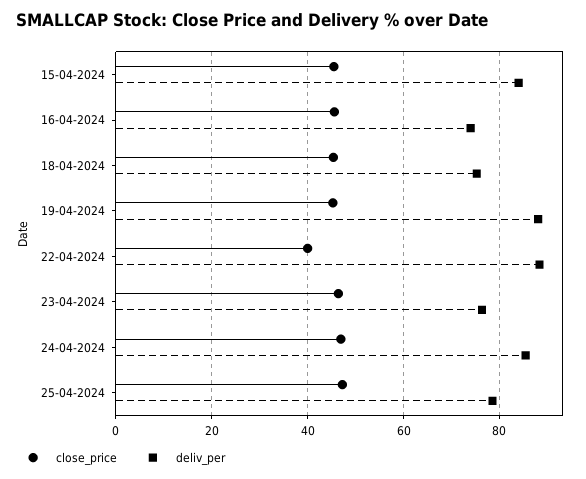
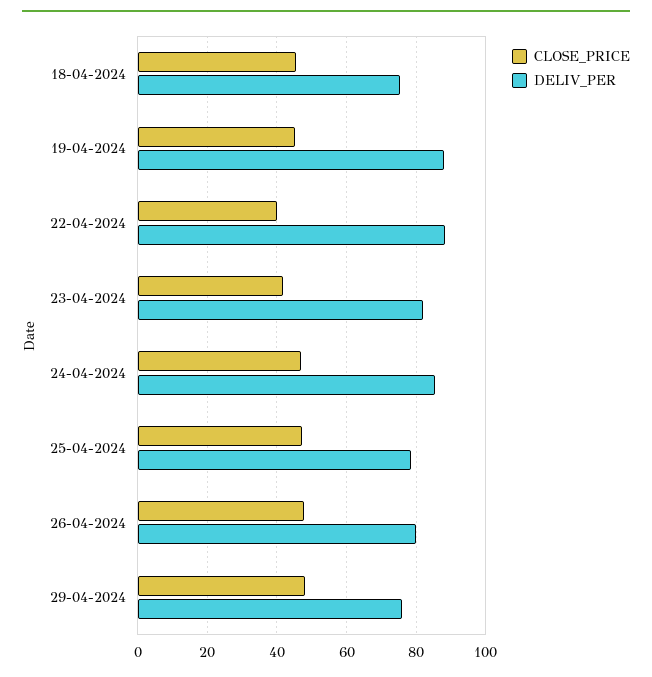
close_price, 15-04-2024: 46 -> none
deliv_per, 15-04-2024: 84 -> none
close_price, 16-04-2024: 46 -> none
deliv_per, 16-04-2024: 74 -> none
close_price, 23-04-2024: 46 -> 42
deliv_per, 23-04-2024: 76 -> 82
close_price, 26-04-2024: none -> 48
deliv_per, 26-04-2024: none -> 80
close_price, 29-04-2024: none -> 48
deliv_per, 29-04-2024: none -> 76

